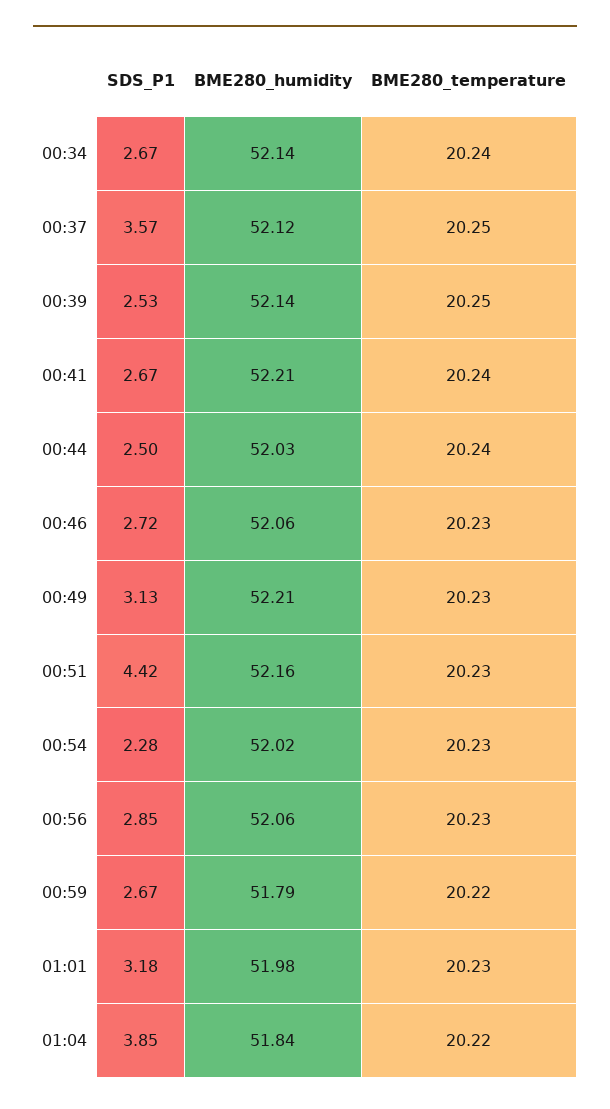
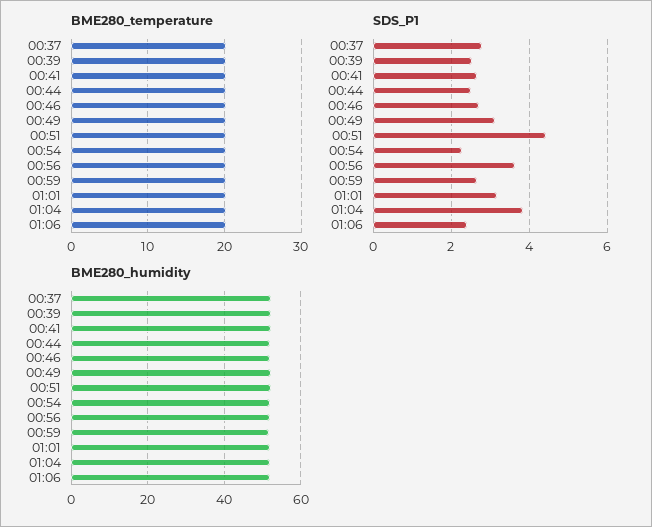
SDS_P1, 00:34: 2.67 -> none
BME280_humidity, 00:34: 52.14 -> none
BME280_temperature, 00:34: 20.24 -> none
SDS_P1, 00:37: 3.57 -> 2.8
SDS_P1, 00:56: 2.85 -> 3.6
BME280_temperature, 01:06: none -> 20
SDS_P1, 01:06: none -> 2.4
BME280_humidity, 01:06: none -> 52

